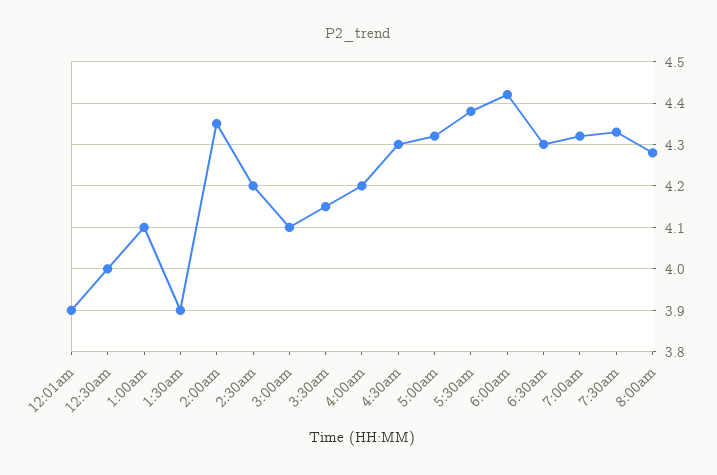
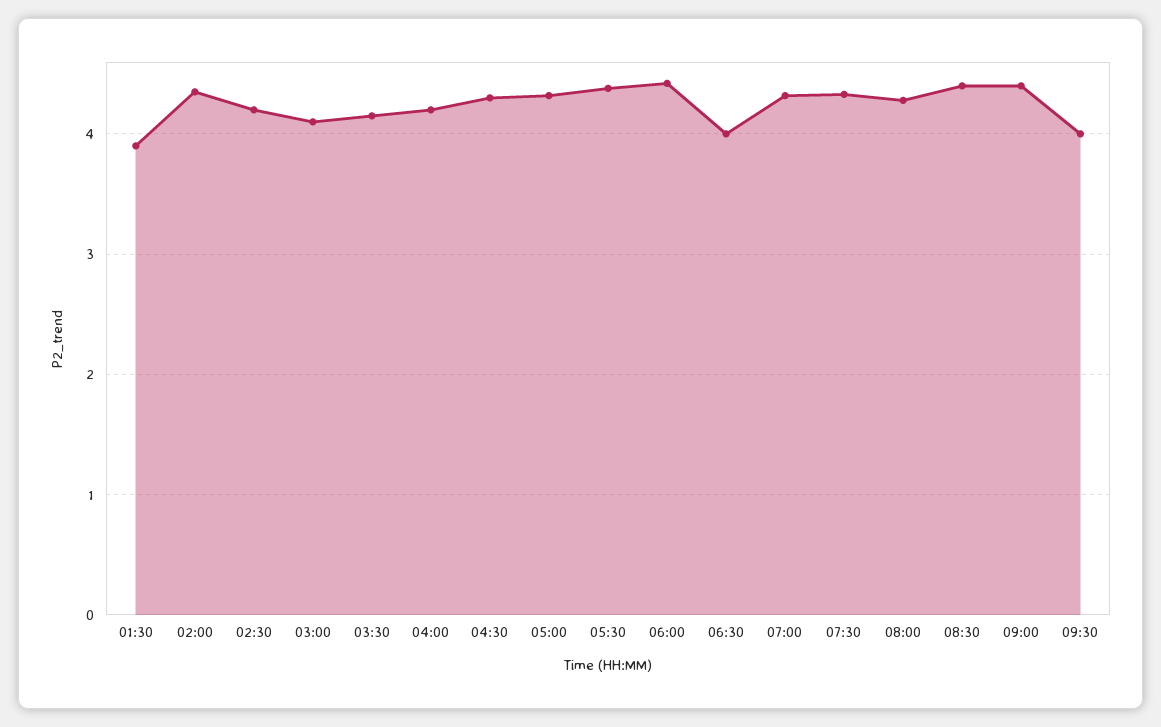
12:01am: 3.9 -> none
12:30am: 4 -> none
1:00am: 4.1 -> none
6:30am: 4.3 -> 4
08:30: none -> 4.4
09:00: none -> 4.4
09:30: none -> 4

